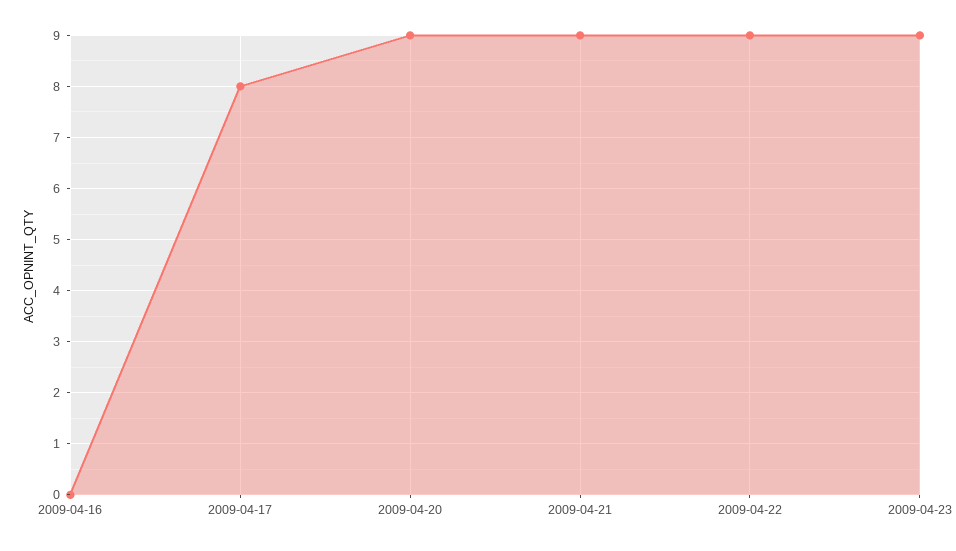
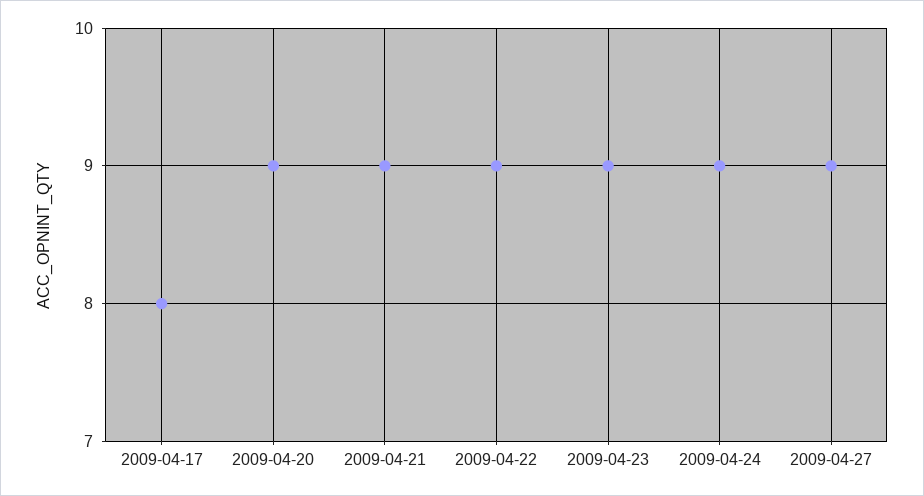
2009-04-16: 0 -> none
2009-04-24: none -> 9
2009-04-27: none -> 9

